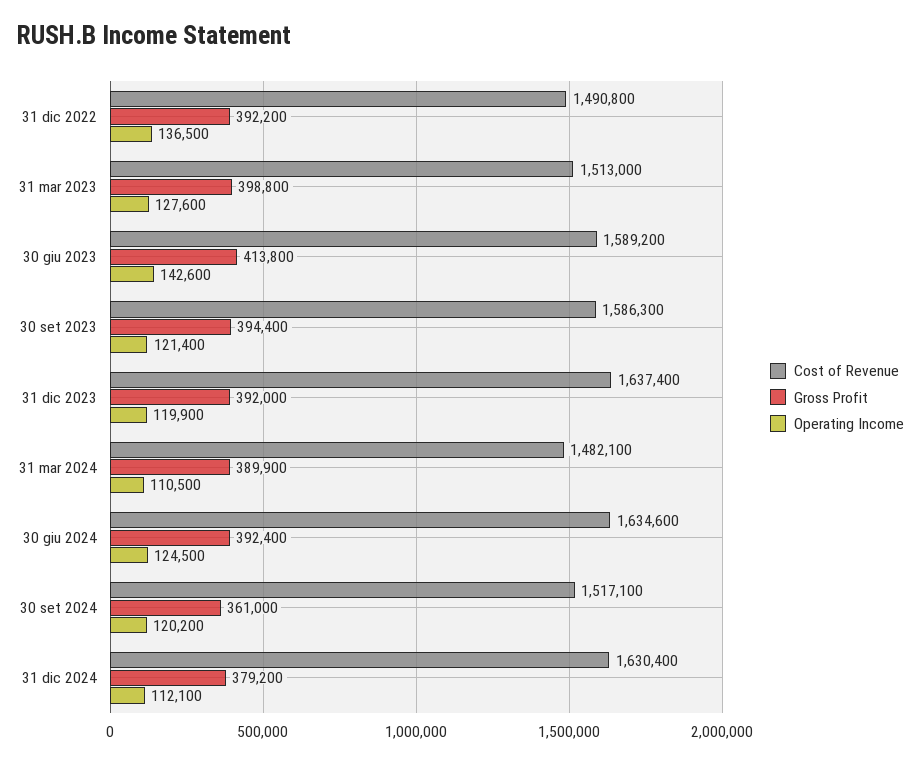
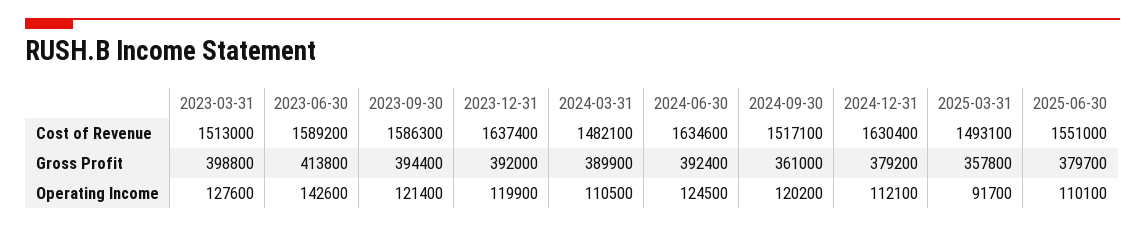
Cost of Revenue, 31 dic 2022: 1490800 -> none
Gross Profit, 31 dic 2022: 392200 -> none
Operating Income, 31 dic 2022: 136500 -> none
Cost of Revenue, 2025-03-31: none -> 1493100
Cost of Revenue, 2025-06-30: none -> 1551000
Gross Profit, 2025-03-31: none -> 357800
Gross Profit, 2025-06-30: none -> 379700
Operating Income, 2025-03-31: none -> 91700
Operating Income, 2025-06-30: none -> 110100

